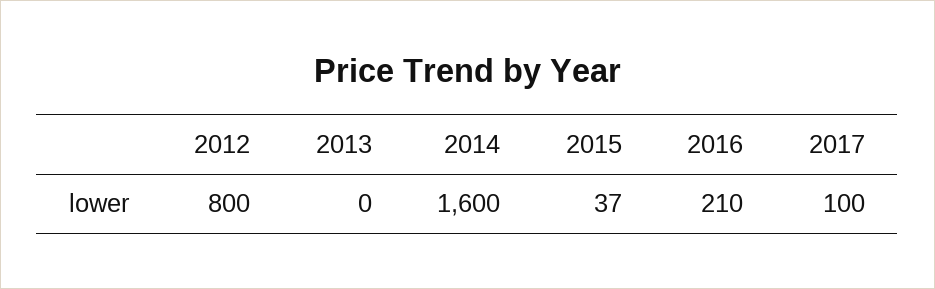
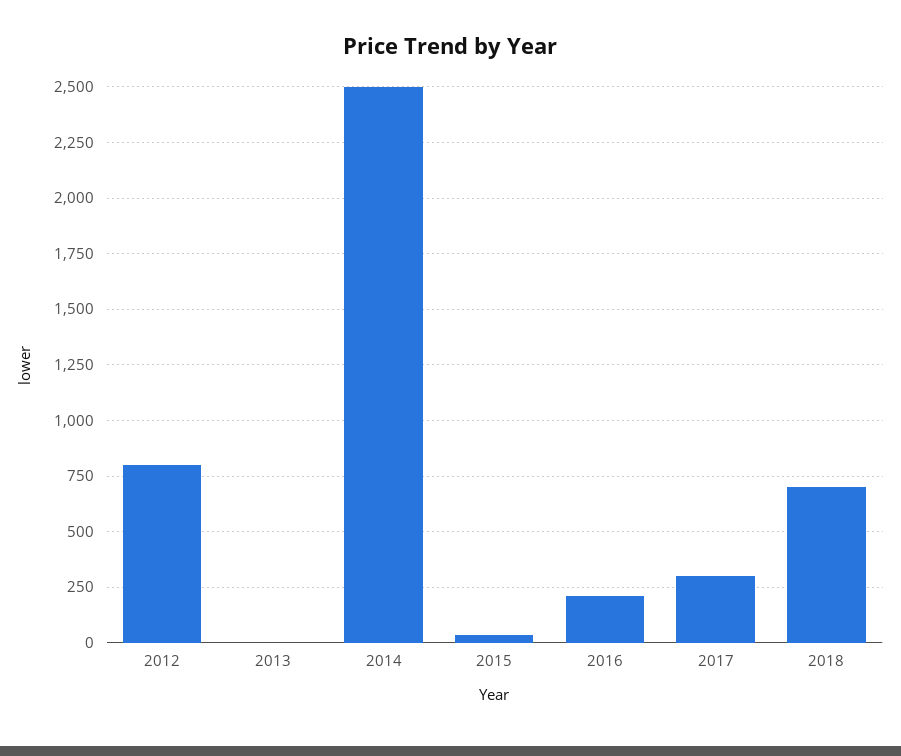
2014: 1600 -> 2500
2017: 100 -> 300
2018: none -> 700

